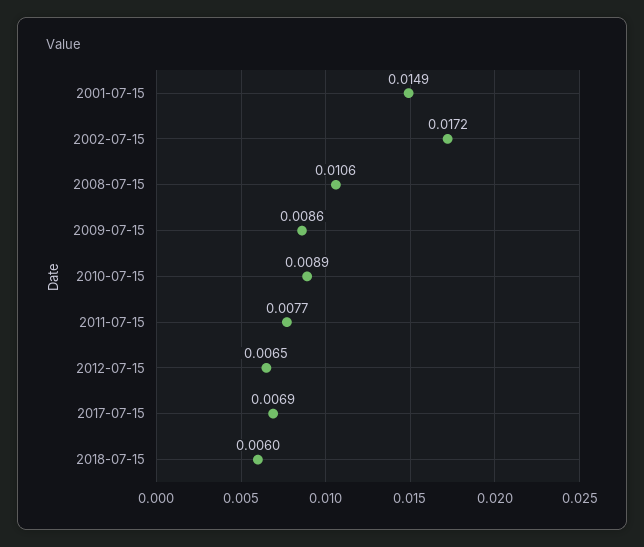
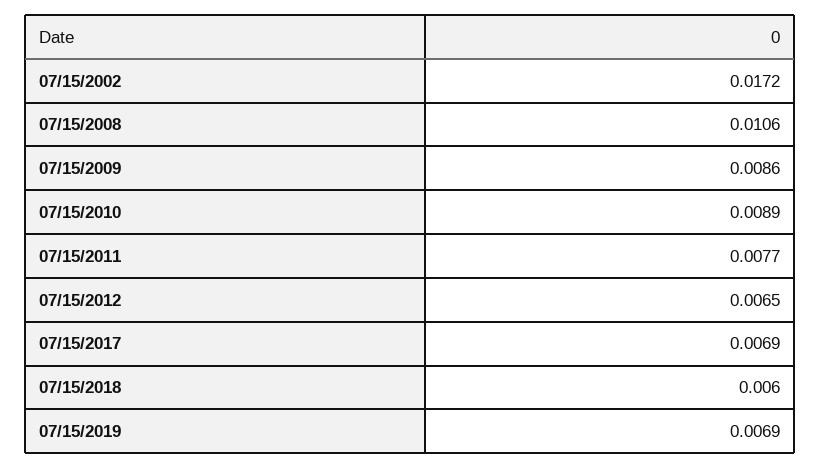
2001-07-15: 0.0149 -> none
07/15/2019: none -> 0.0069

